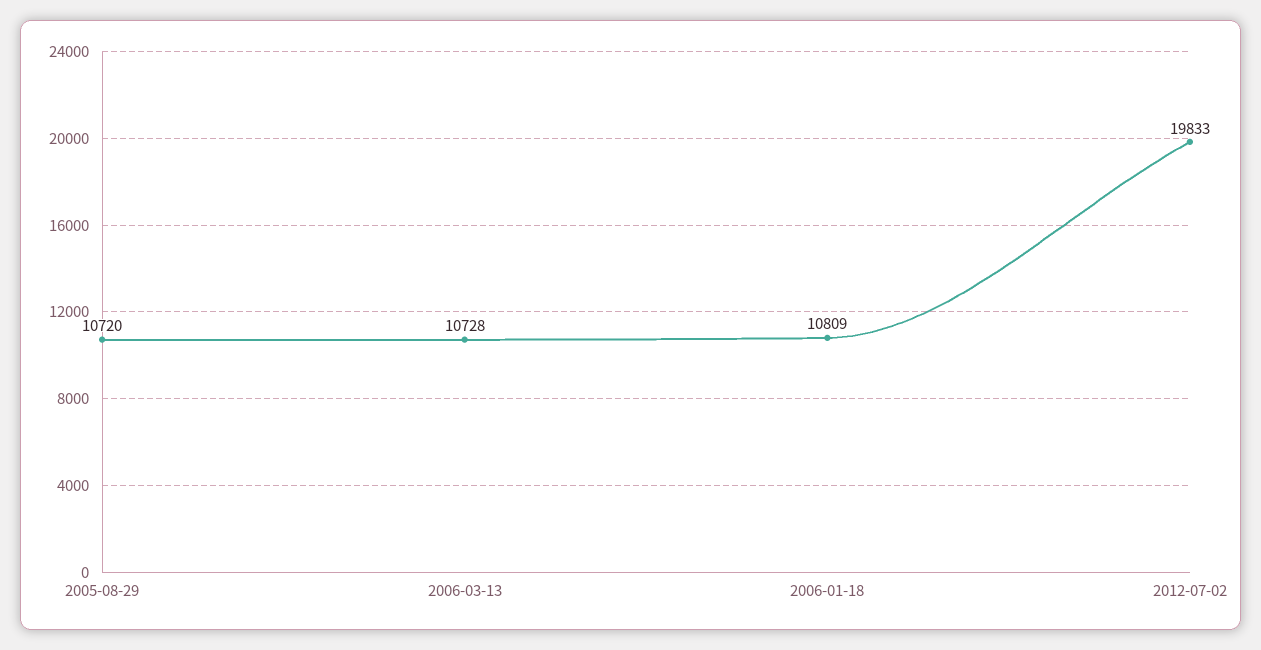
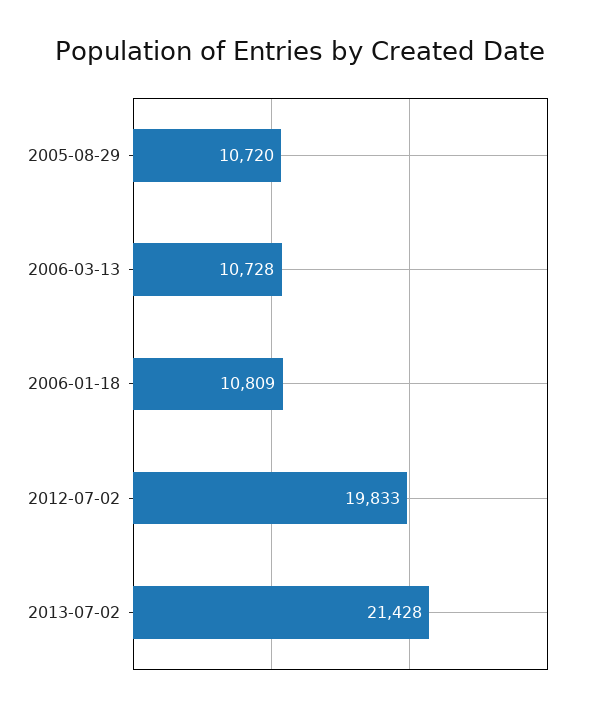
2013-07-02: none -> 21428

